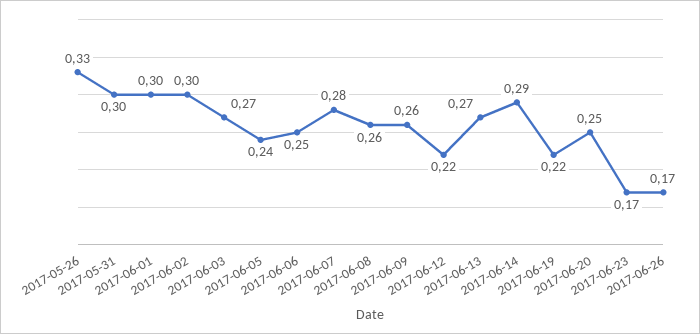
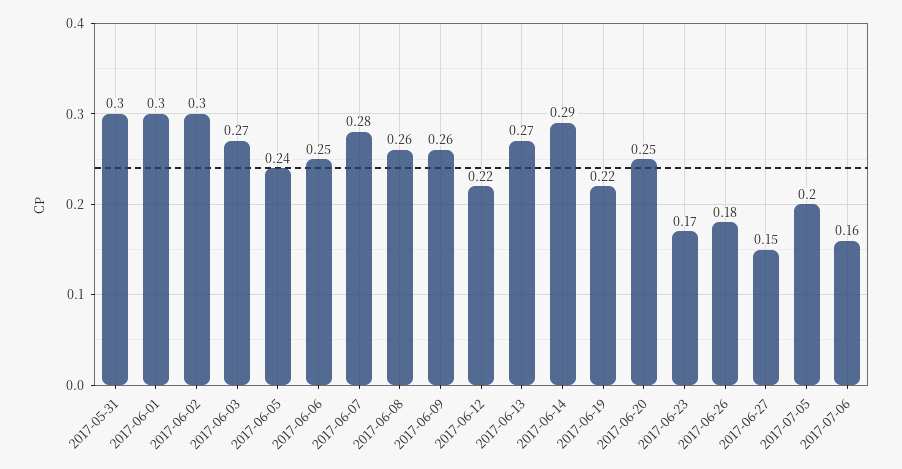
2017-05-26: 0.33 -> none
2017-06-26: 0.17 -> 0.18
2017-06-27: none -> 0.15
2017-07-05: none -> 0.2
2017-07-06: none -> 0.16

